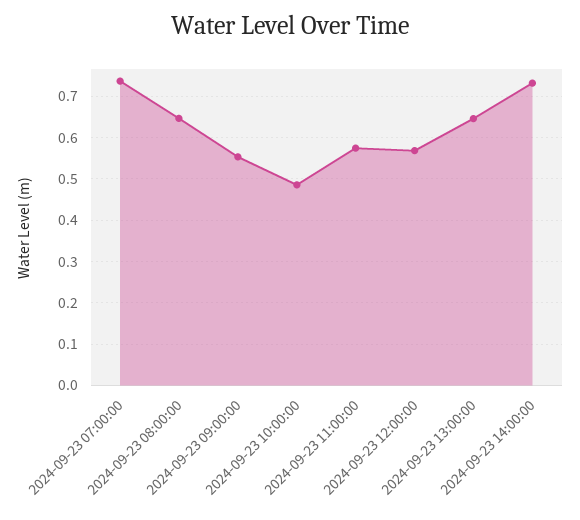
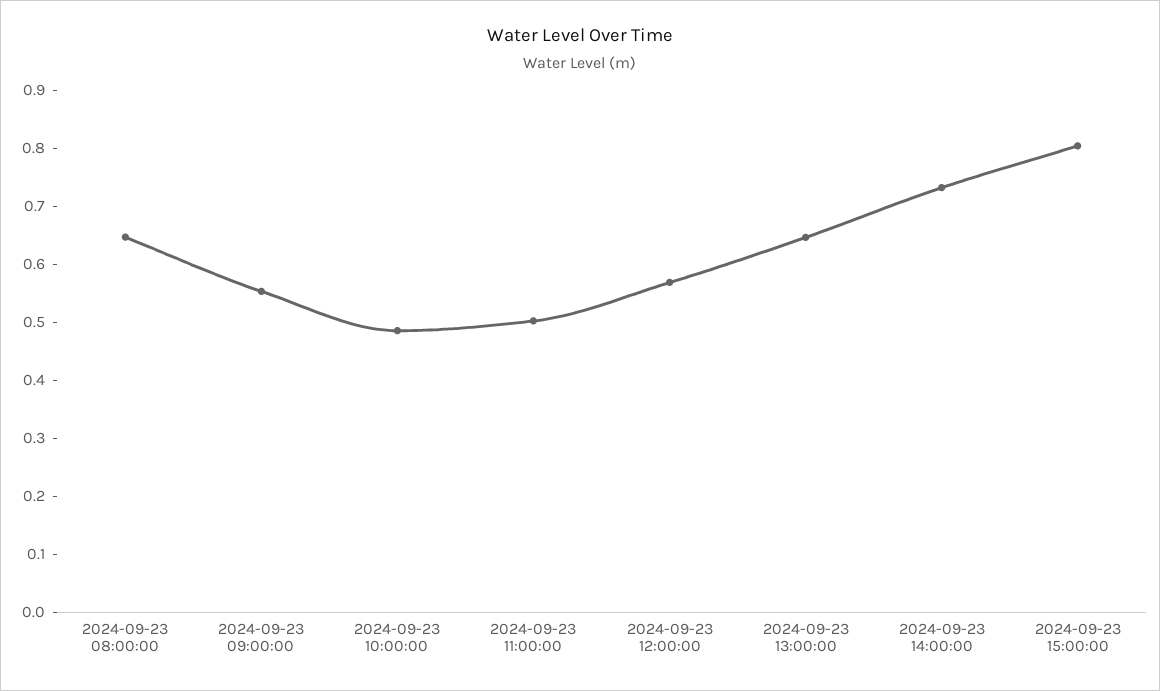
2024-09-23 07:00:00: 0.74 -> none
2024-09-23 11:00:00: 0.58 -> 0.5
2024-09-23 15:00:00: none -> 0.8

